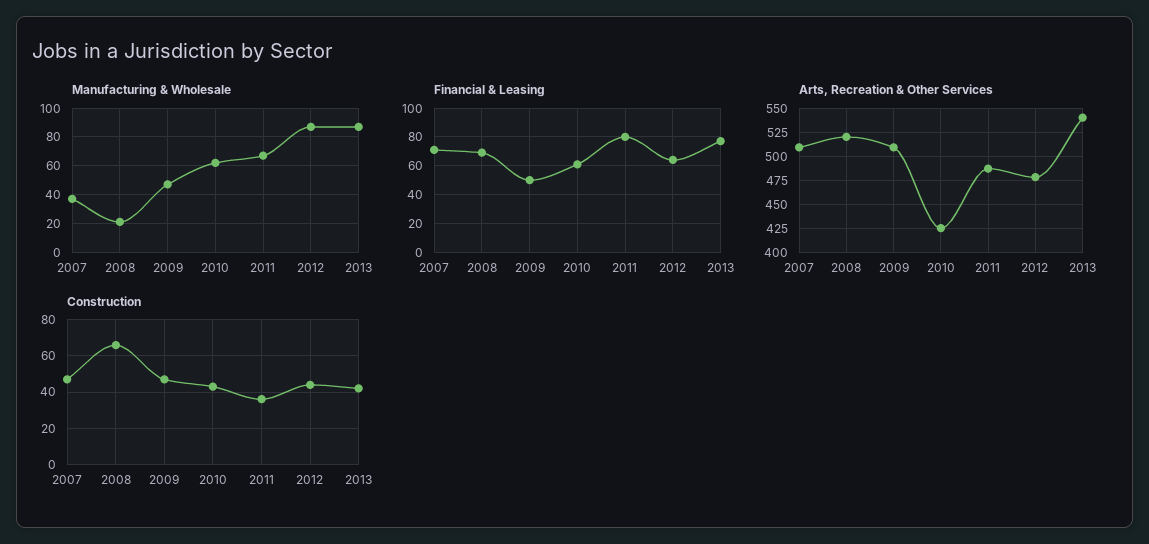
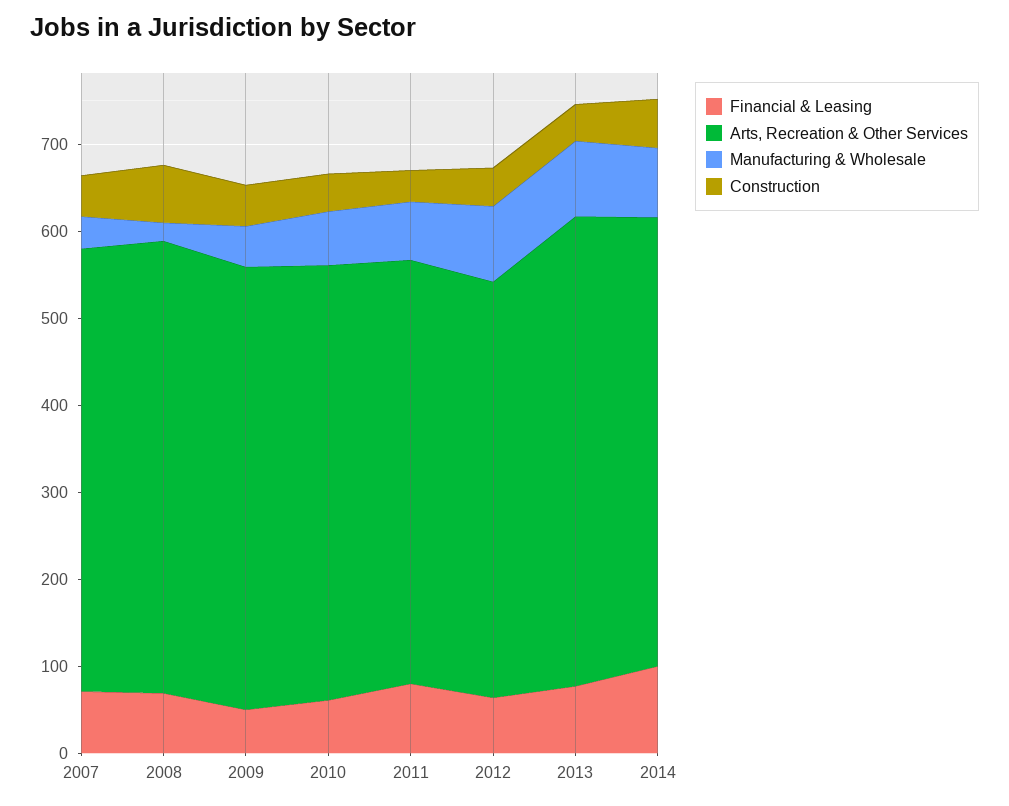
Arts, Recreation & Other Services, 2010: 425 -> 500
Financial & Leasing, 2014: none -> 100
Arts, Recreation & Other Services, 2014: none -> 520
Manufacturing & Wholesale, 2014: none -> 80
Construction, 2014: none -> 60

